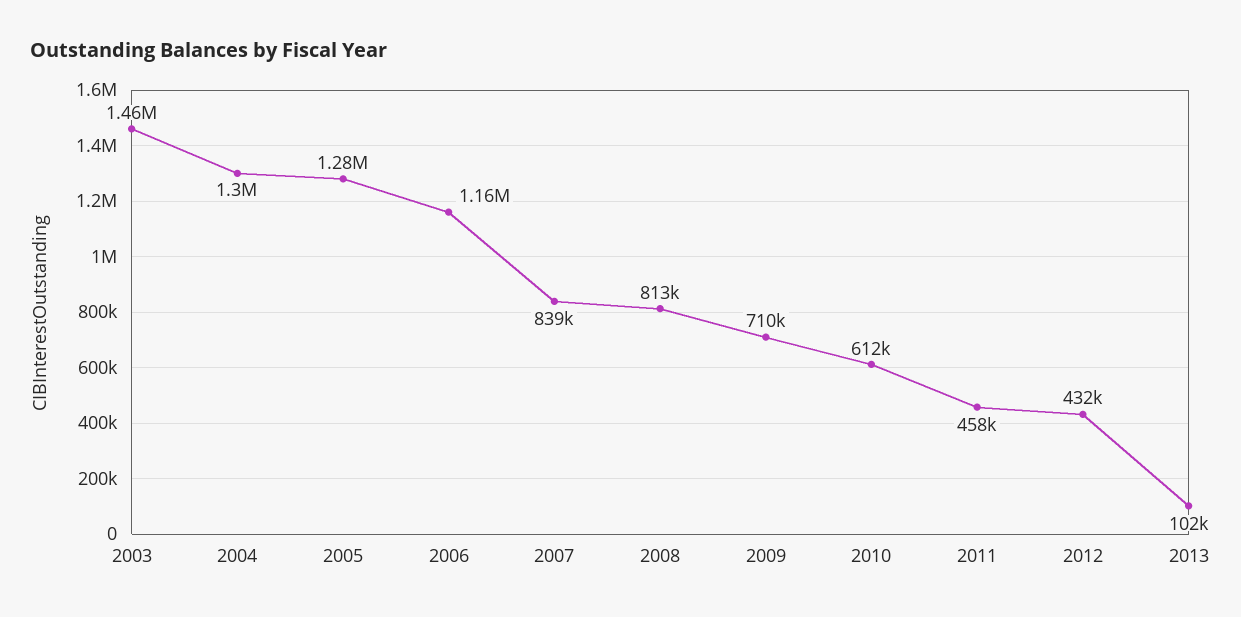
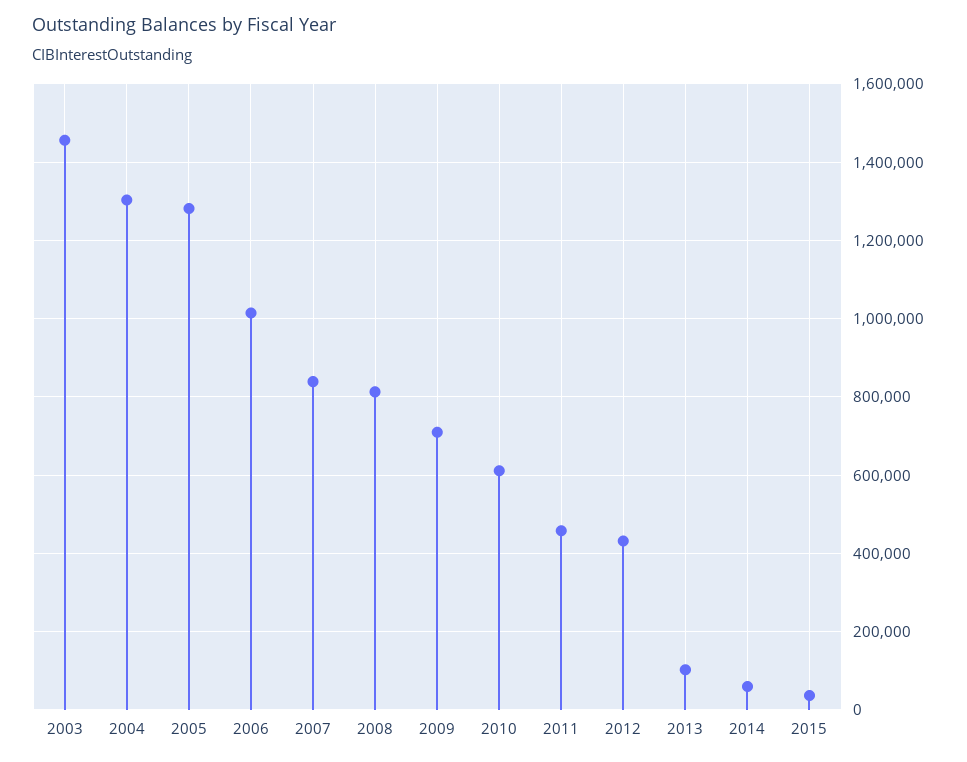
2006: 1160000 -> 1020000
2014: none -> 60000
2015: none -> 40000

